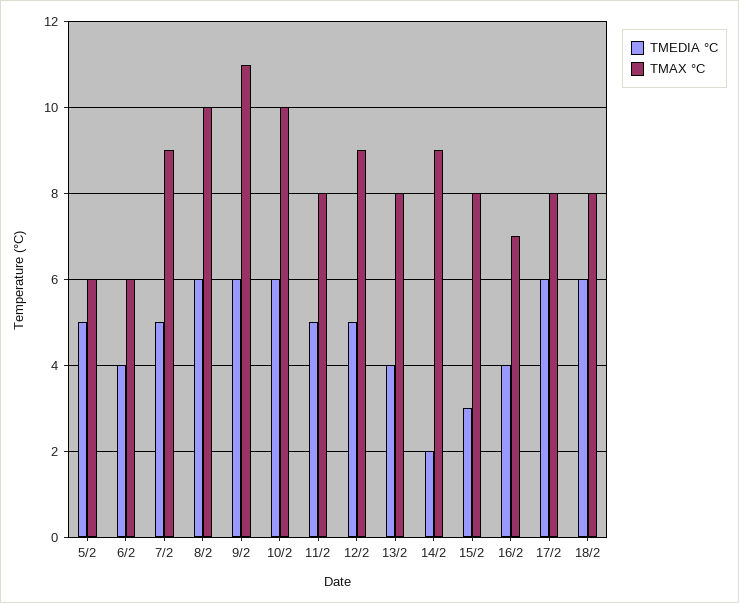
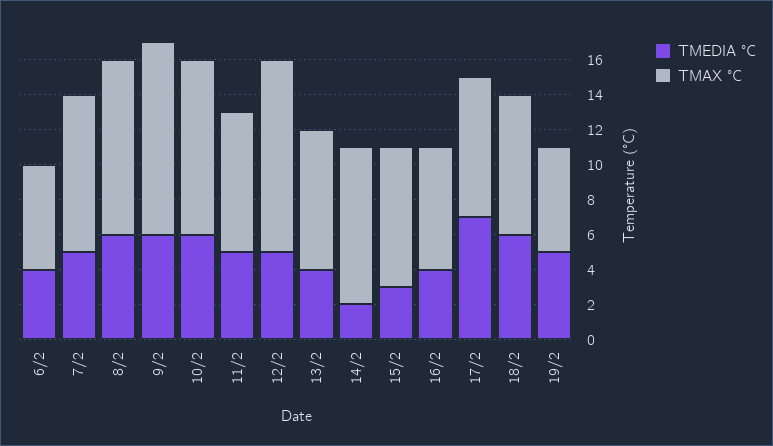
TMEDIA °C, 5/2: 5 -> none
TMAX °C, 5/2: 6 -> none
TMAX °C, 12/2: 9 -> 11
TMEDIA °C, 17/2: 6 -> 7
TMEDIA °C, 19/2: none -> 5
TMAX °C, 19/2: none -> 6

